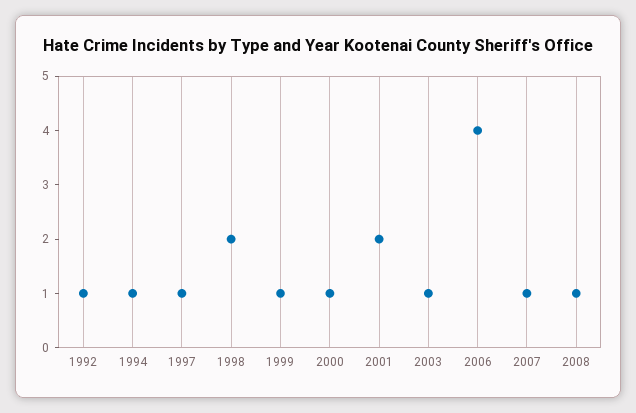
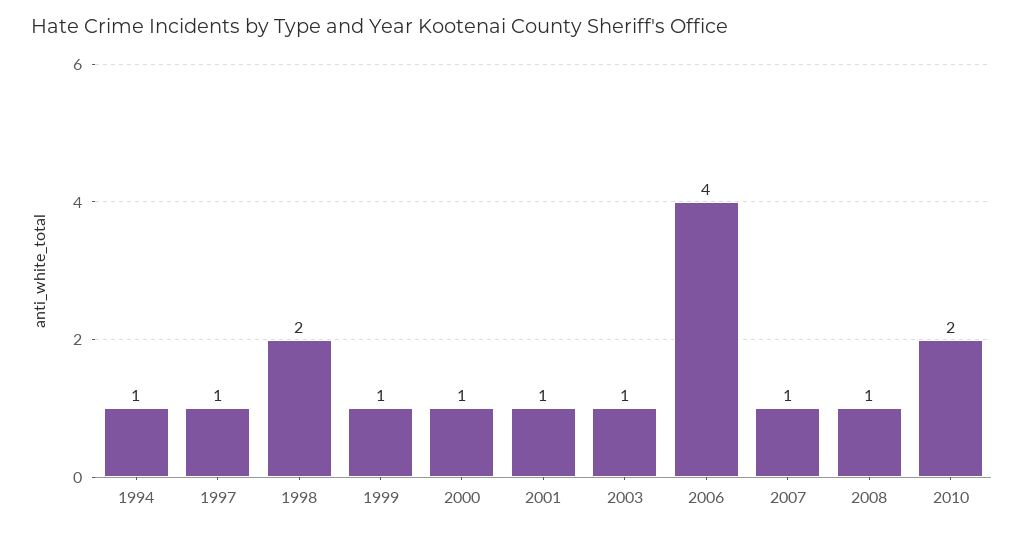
1992: 1 -> none
2001: 2 -> 1
2010: none -> 2

